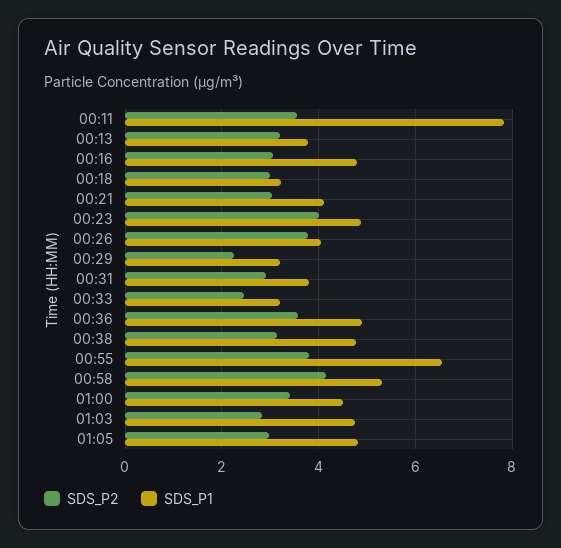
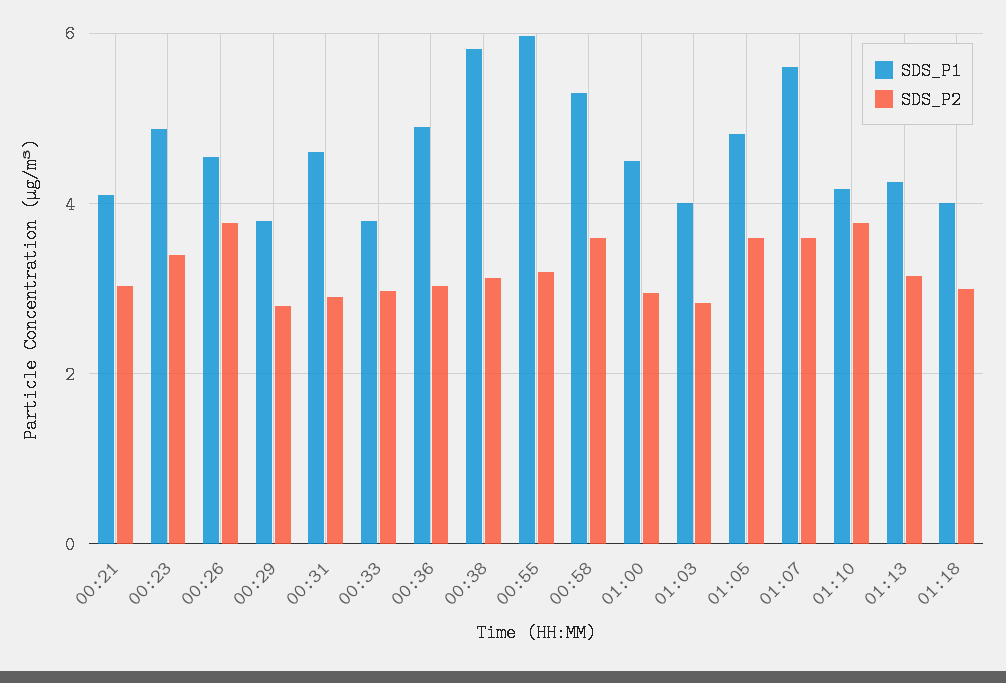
SDS_P2, 00:11: 3.6 -> none
SDS_P1, 00:11: 7.8 -> none
SDS_P2, 00:13: 3.2 -> none
SDS_P1, 00:13: 3.8 -> none
SDS_P2, 00:16: 3 -> none
SDS_P1, 00:16: 4.8 -> none
SDS_P2, 00:18: 3 -> none
SDS_P1, 00:18: 3.2 -> none
SDS_P2, 00:23: 4 -> 3.4
SDS_P1, 00:26: 4 -> 4.6
SDS_P2, 00:29: 2.2 -> 2.8
SDS_P1, 00:29: 3.2 -> 3.8
SDS_P1, 00:31: 3.8 -> 4.6
SDS_P2, 00:33: 2.4 -> 3
SDS_P1, 00:33: 3.2 -> 3.8
SDS_P2, 00:36: 3.6 -> 3
SDS_P1, 00:38: 4.8 -> 5.8
SDS_P2, 00:55: 3.8 -> 3.2
SDS_P1, 00:55: 6.6 -> 6
SDS_P2, 00:58: 4.2 -> 3.6
SDS_P2, 01:00: 3.4 -> 3
SDS_P1, 01:03: 4.8 -> 4
SDS_P2, 01:05: 3 -> 3.6
SDS_P1, 01:07: none -> 5.6
SDS_P2, 01:07: none -> 3.6
SDS_P1, 01:10: none -> 4.2
SDS_P2, 01:10: none -> 3.8
SDS_P1, 01:13: none -> 4.2
SDS_P2, 01:13: none -> 3.2
SDS_P1, 01:18: none -> 4
SDS_P2, 01:18: none -> 3

